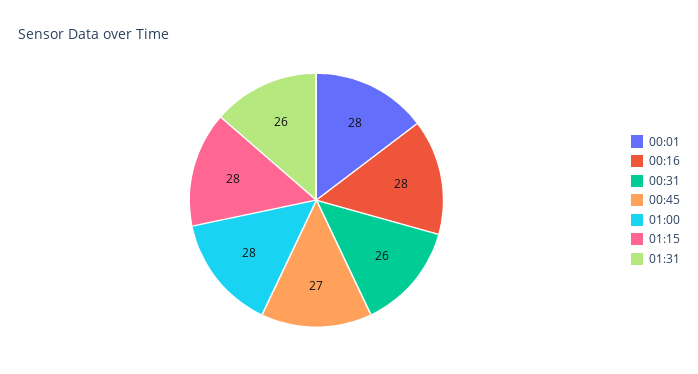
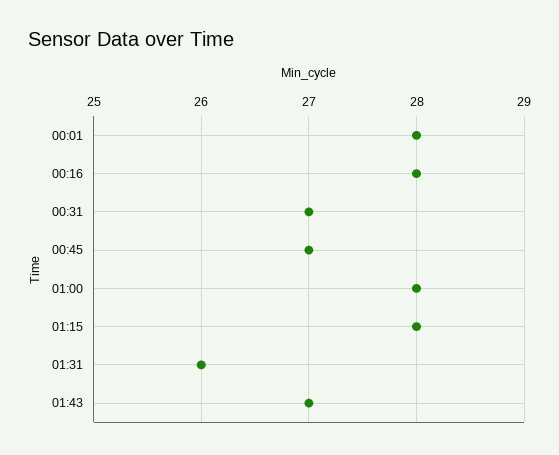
00:31: 26 -> 27
01:43: none -> 27

